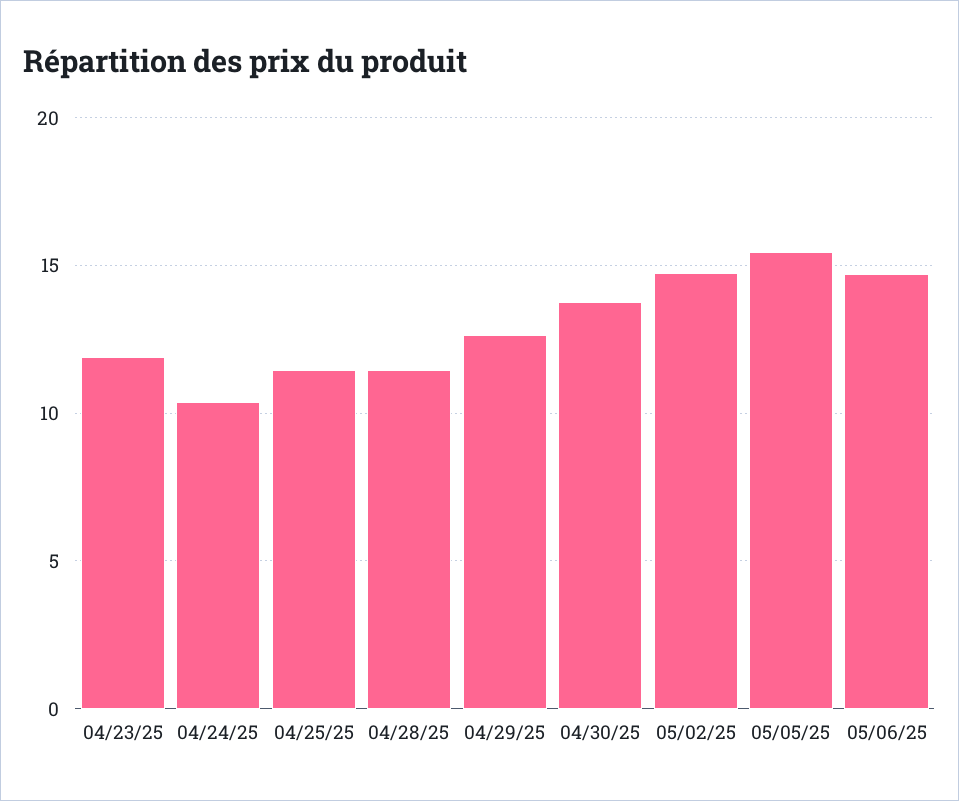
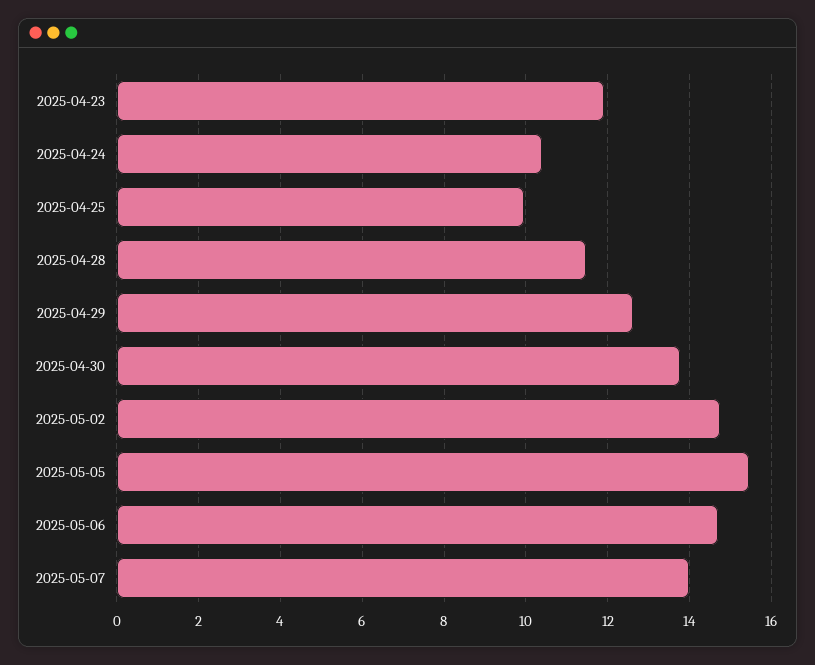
04/25/25: 11.5 -> 10
2025-05-07: none -> 14

